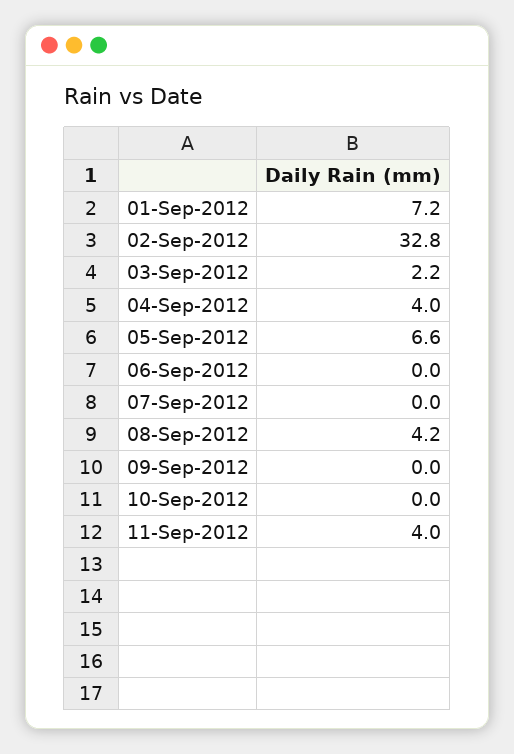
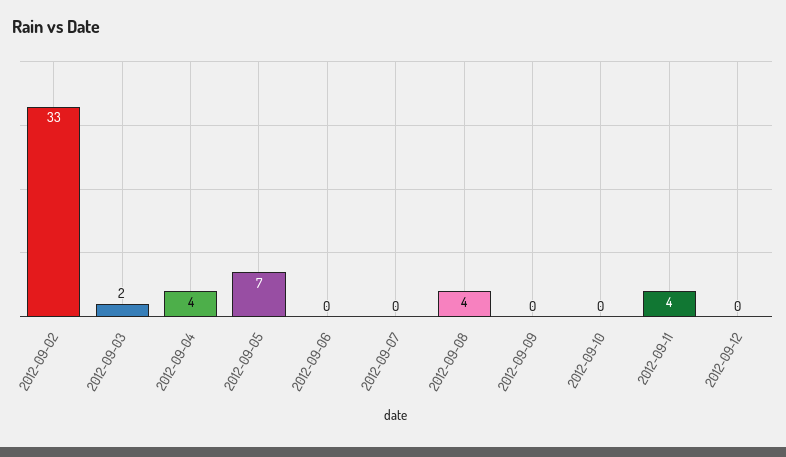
01-Sep-2012: 7.2 -> none
2012-09-12: none -> 0

